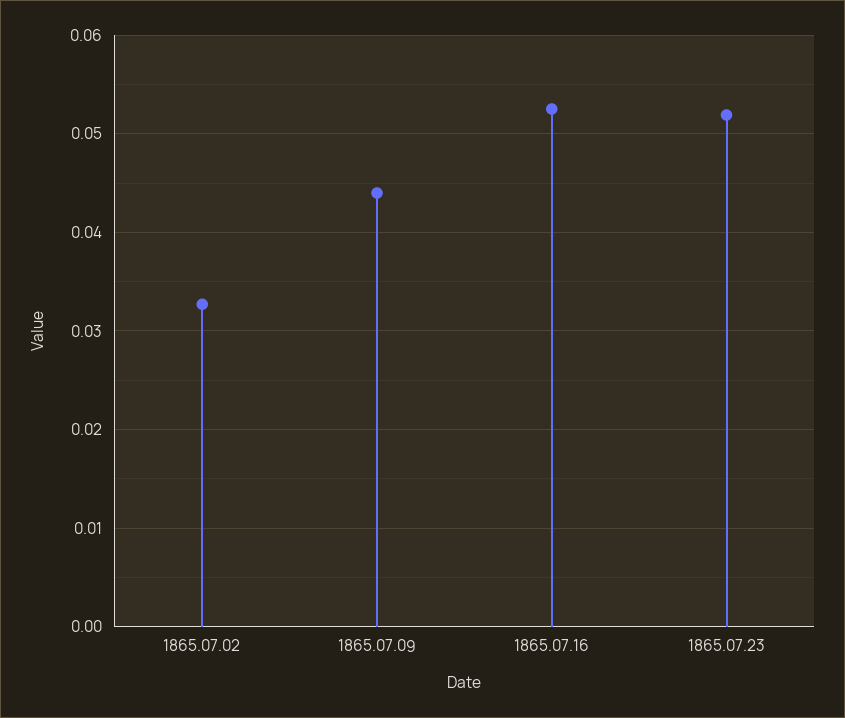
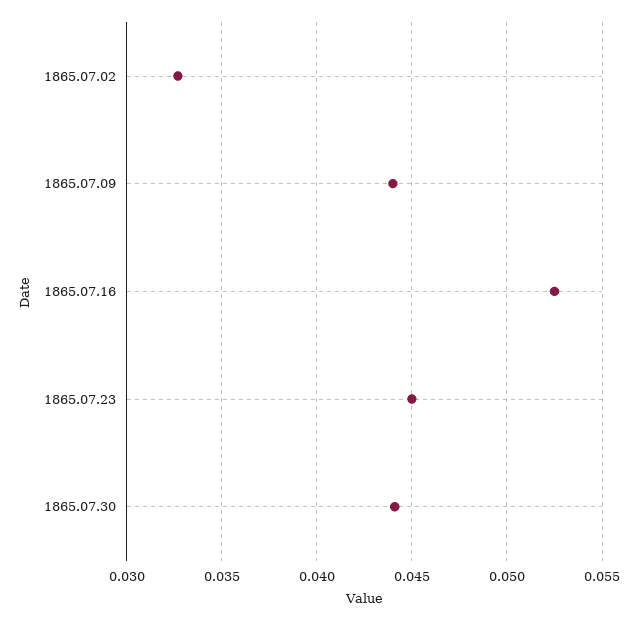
1865.07.23: 0.052 -> 0.045
1865.07.30: none -> 0.044

